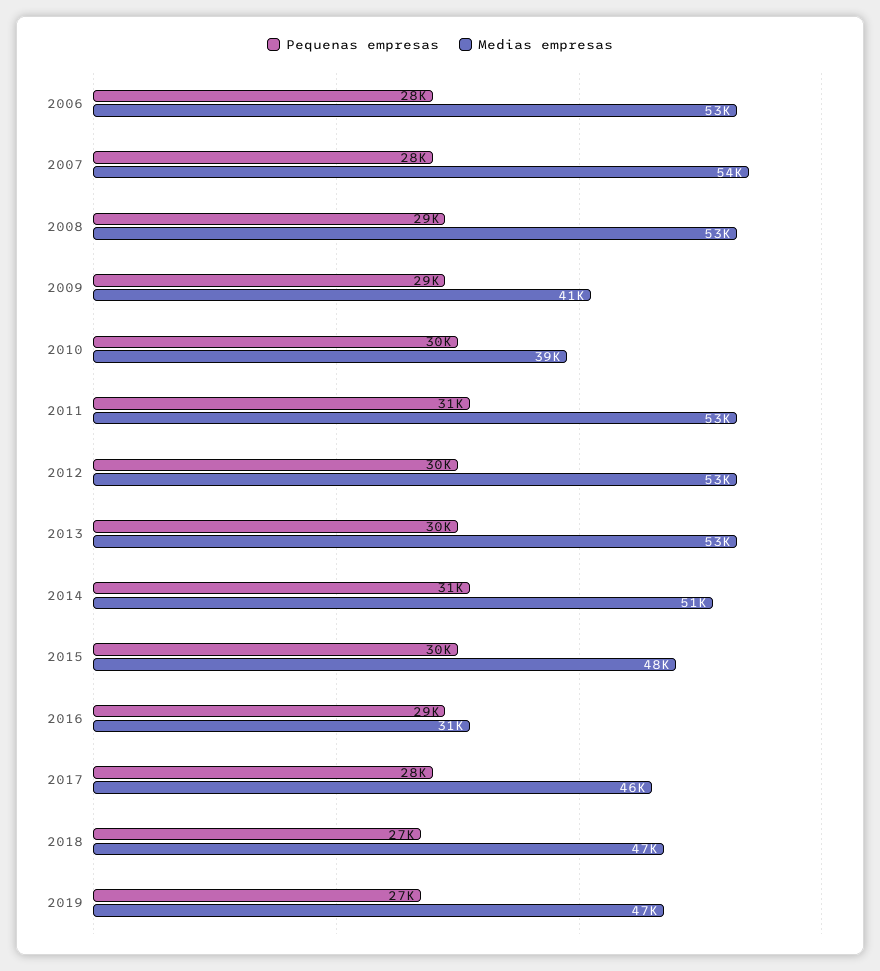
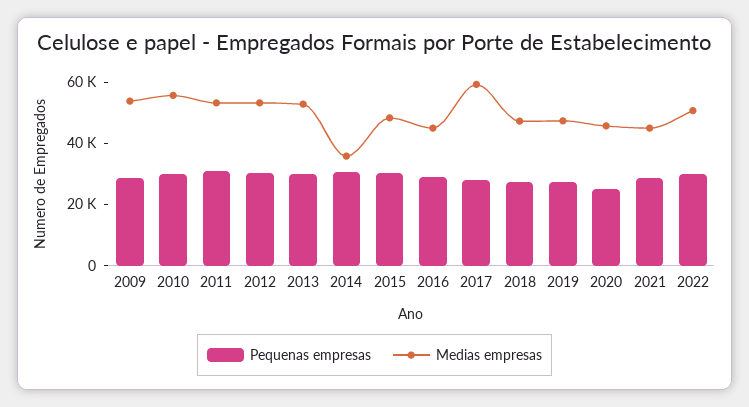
Pequenas empresas, 2006: 28000 -> none
Medias empresas, 2006: 53000 -> none
Pequenas empresas, 2007: 28000 -> none
Medias empresas, 2007: 54000 -> none
Pequenas empresas, 2008: 29000 -> none
Medias empresas, 2008: 53000 -> none
Medias empresas, 2009: 41000 -> 55000
Medias empresas, 2010: 39000 -> 55000
Medias empresas, 2014: 51000 -> 35000
Medias empresas, 2016: 31000 -> 45000
Medias empresas, 2017: 46000 -> 60000
Pequenas empresas, 2020: none -> 25000
Medias empresas, 2020: none -> 45000
Pequenas empresas, 2021: none -> 30000
Medias empresas, 2021: none -> 45000
Pequenas empresas, 2022: none -> 30000
Medias empresas, 2022: none -> 50000

